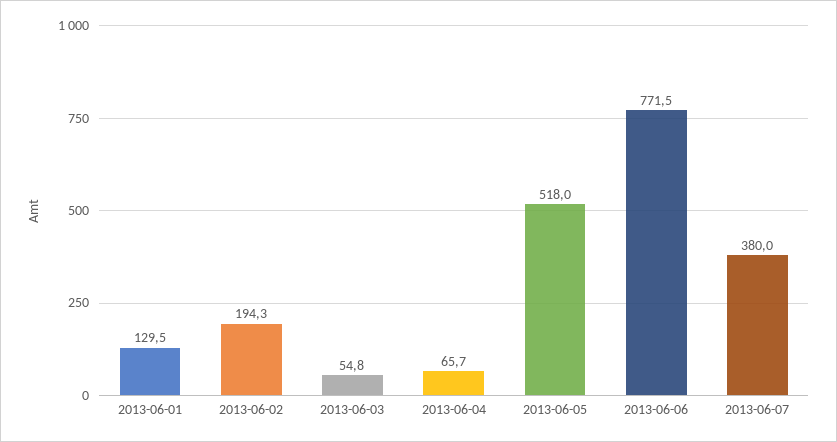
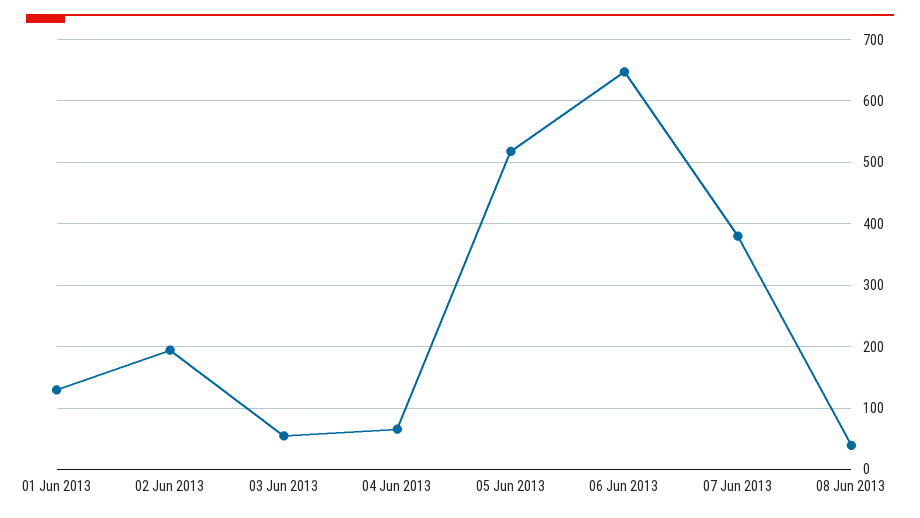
2013-06-06: 771.5 -> 650
08 Jun 2013: none -> 40

